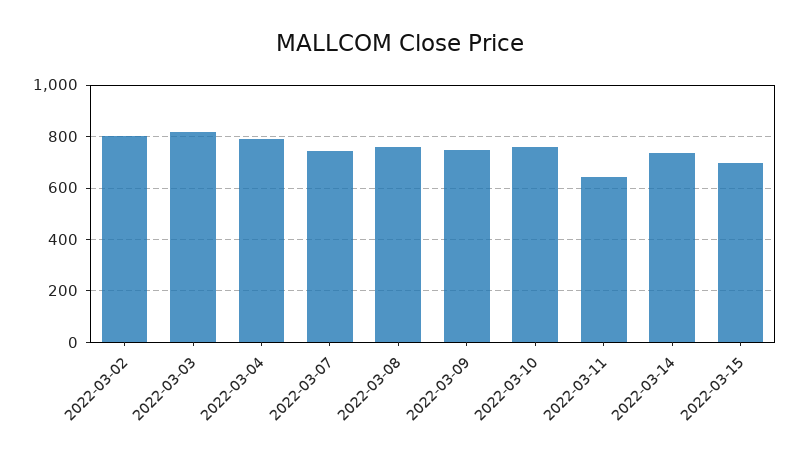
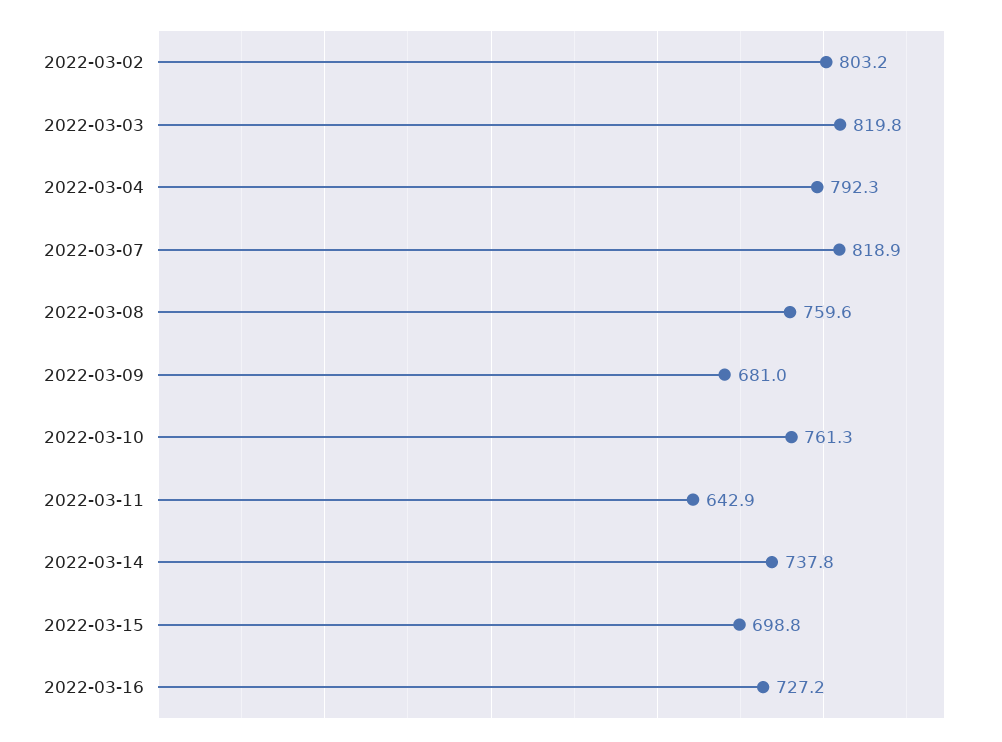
2022-03-07: 750 -> 818.9
2022-03-09: 750 -> 681
2022-03-16: none -> 727.2

